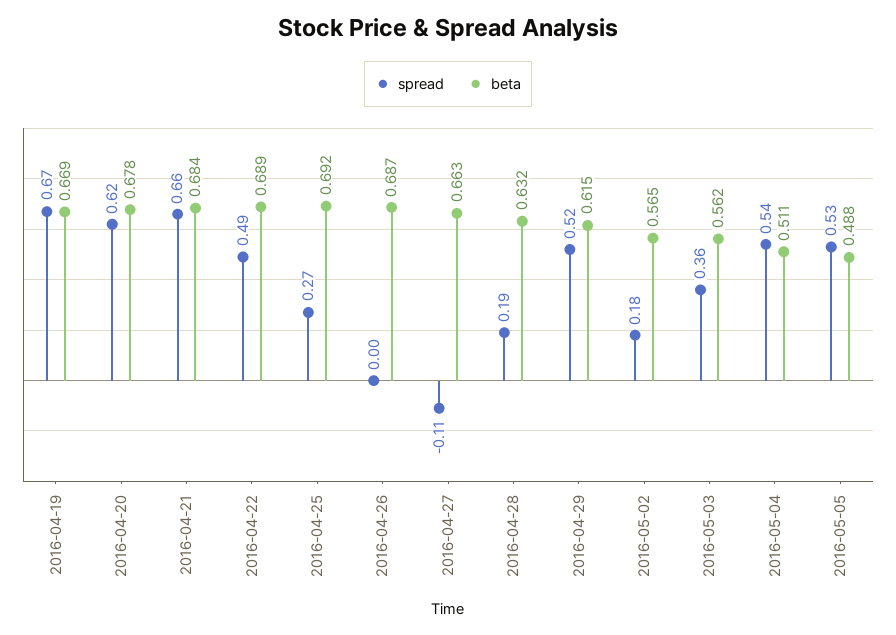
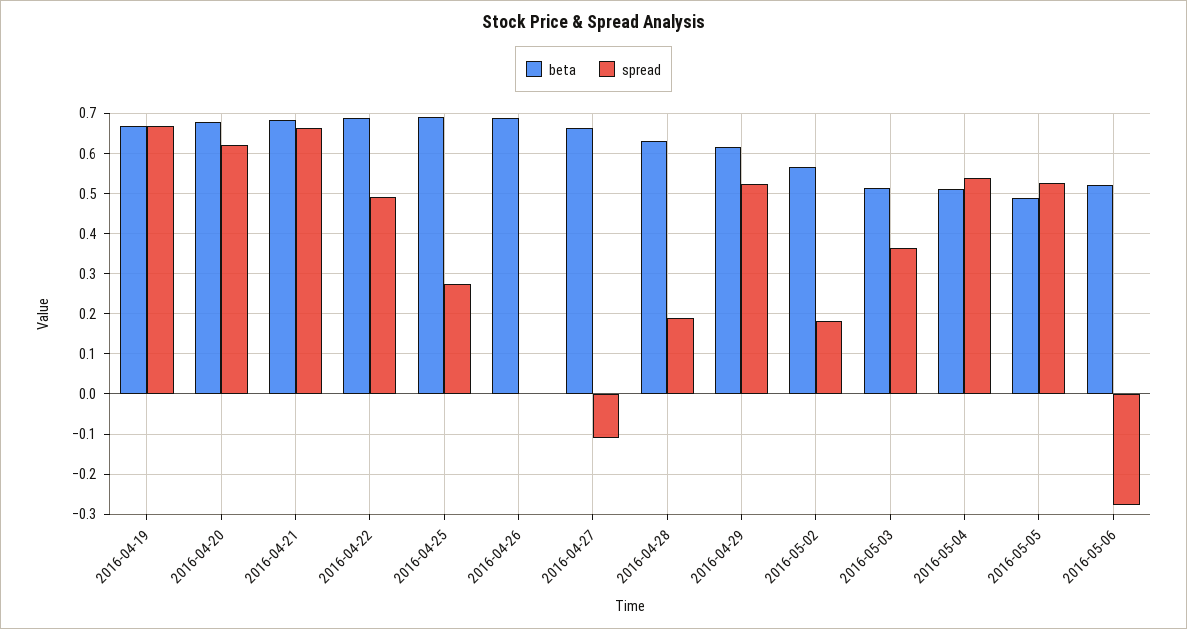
beta, 2016-05-03: 0.562 -> 0.52
beta, 2016-05-06: none -> 0.52
spread, 2016-05-06: none -> -0.28

